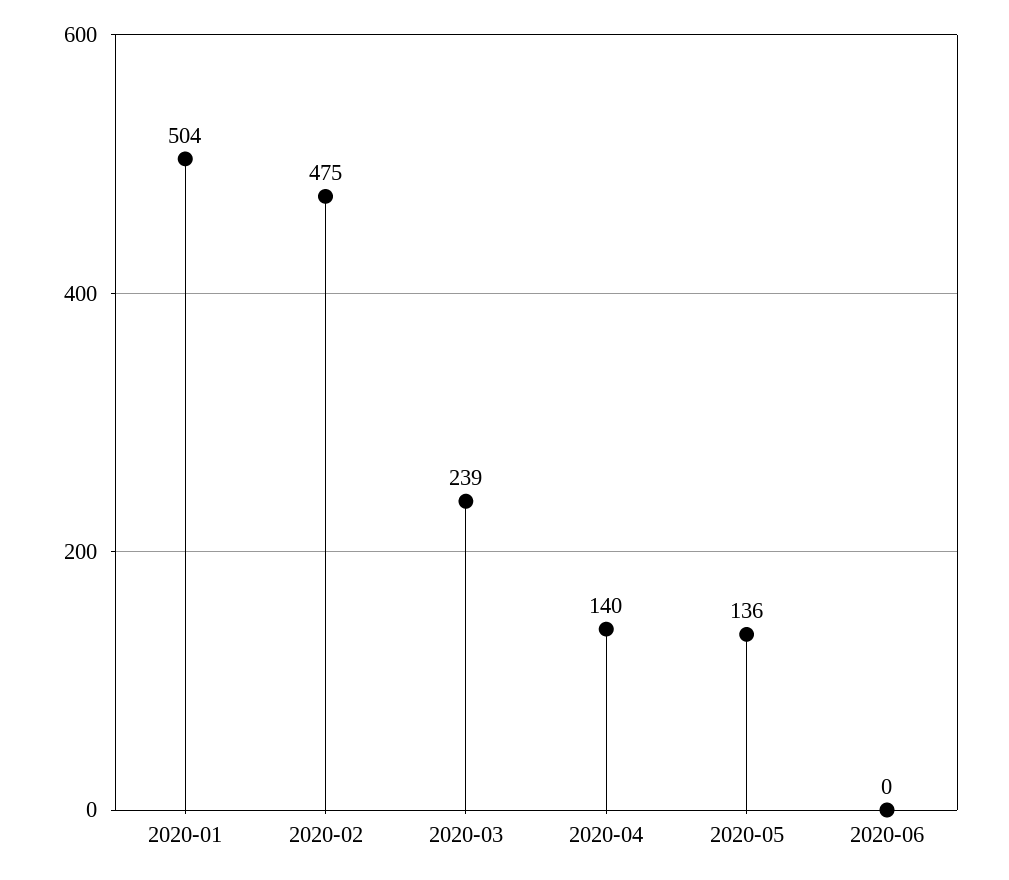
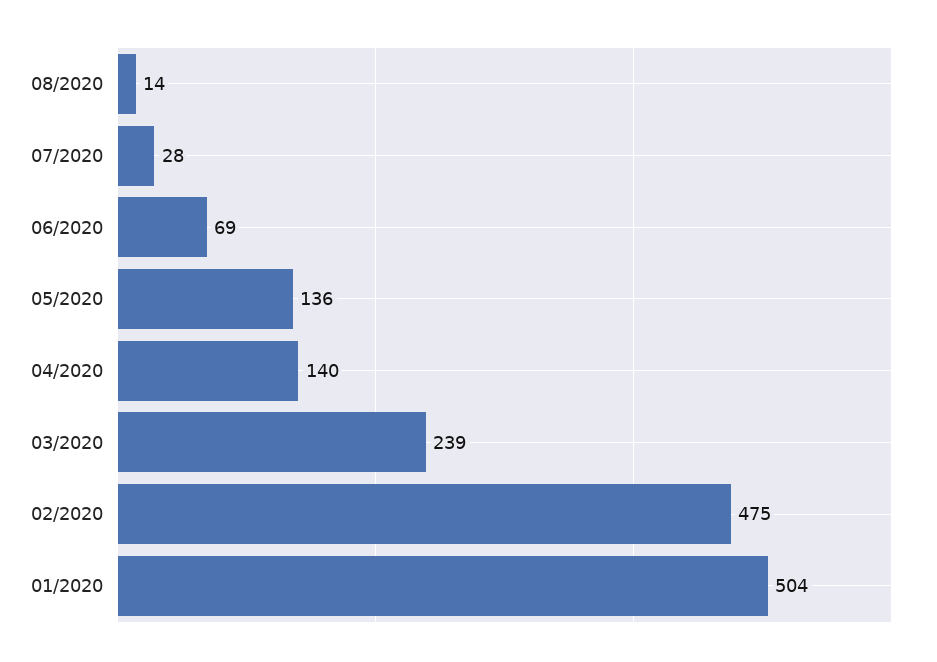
2020-06: 0 -> 69
08/2020: none -> 14
07/2020: none -> 28

